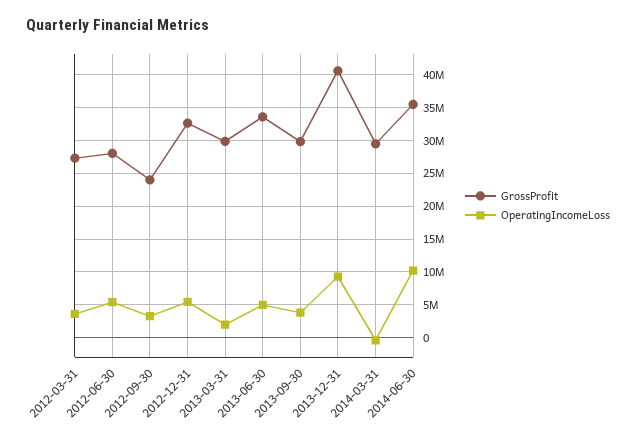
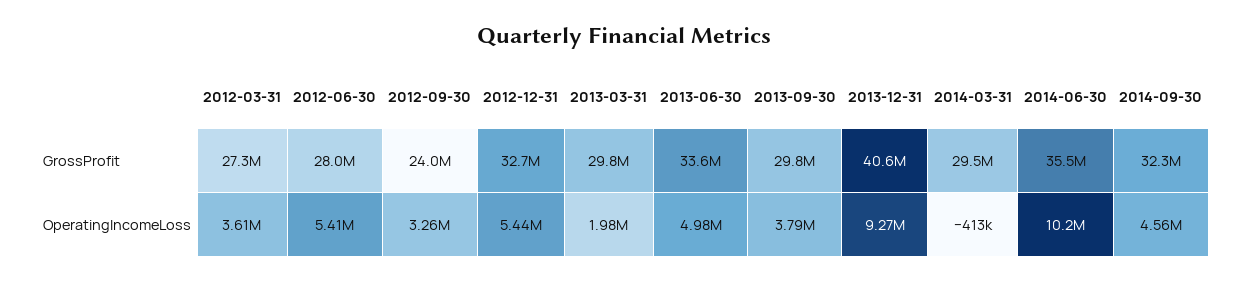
GrossProfit, 2014-09-30: none -> 32300000
OperatingIncomeLoss, 2014-09-30: none -> 4560000

